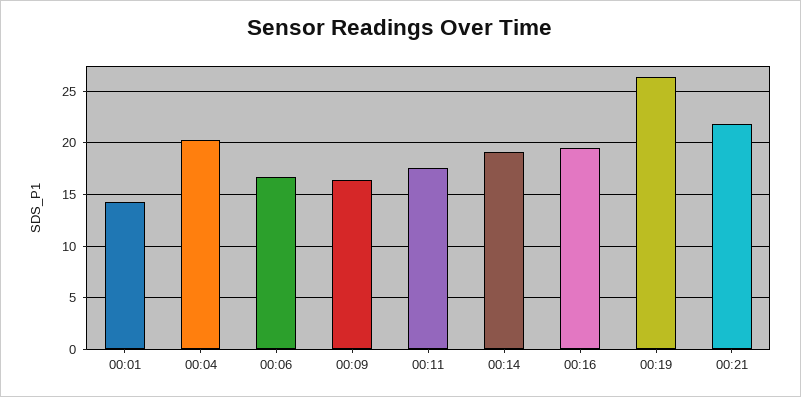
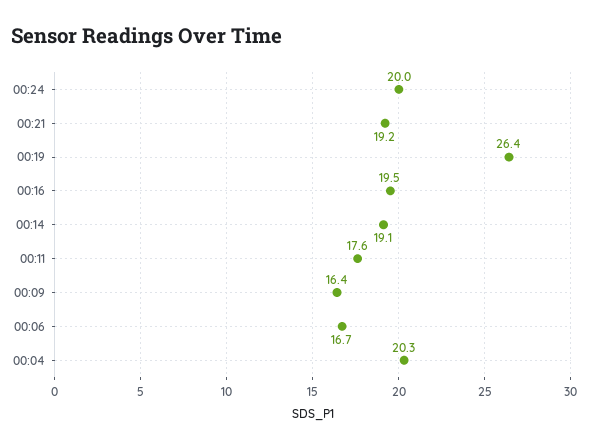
00:01: 14 -> none
00:21: 22 -> 19.2
00:24: none -> 20

